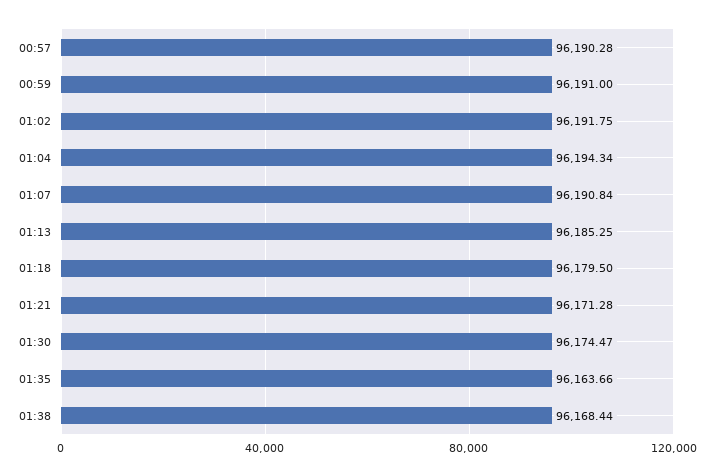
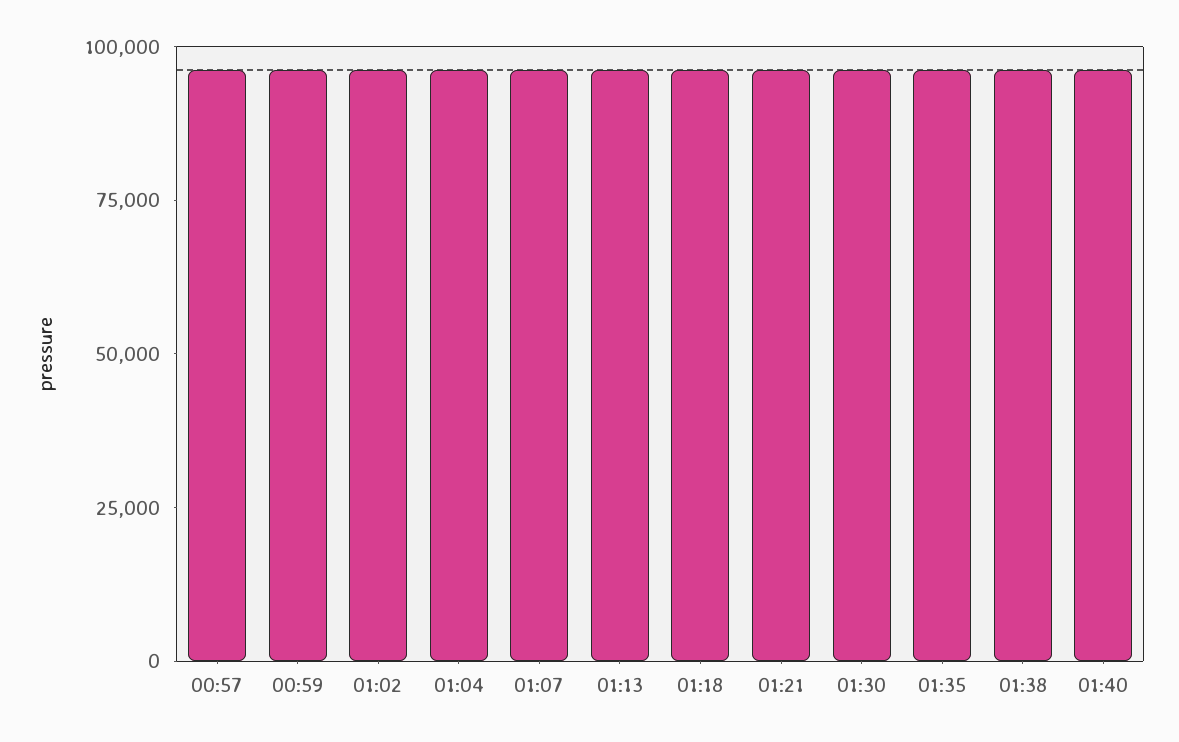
01:40: none -> 95000

